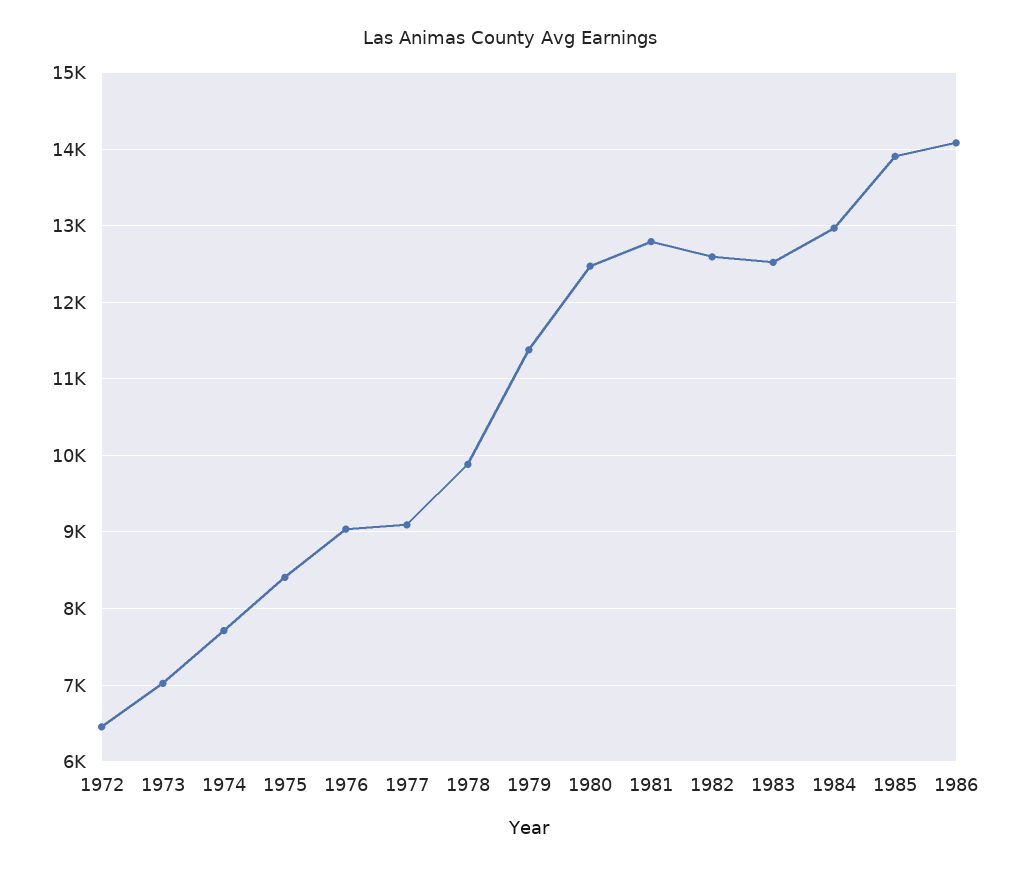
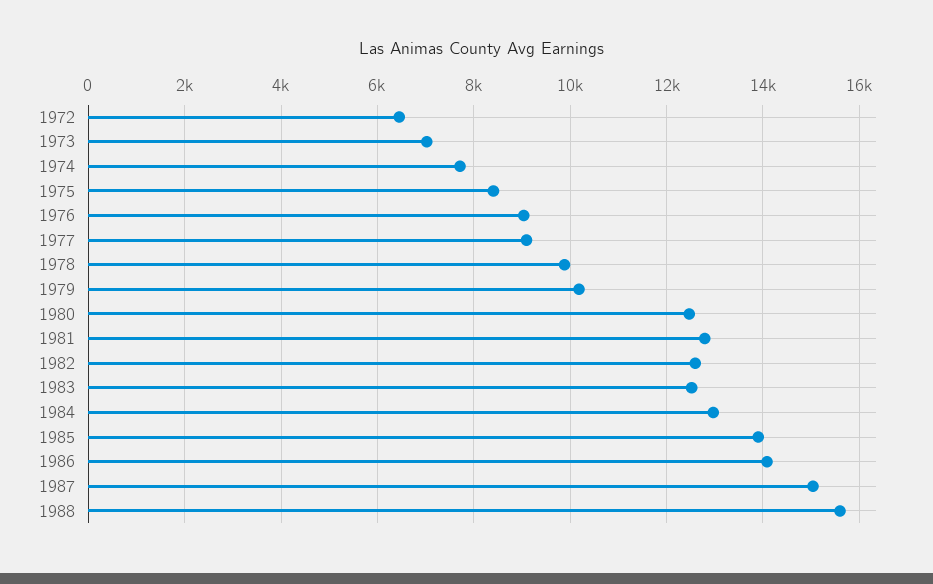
1979: 11400 -> 10200
1987: none -> 15000
1988: none -> 15600

